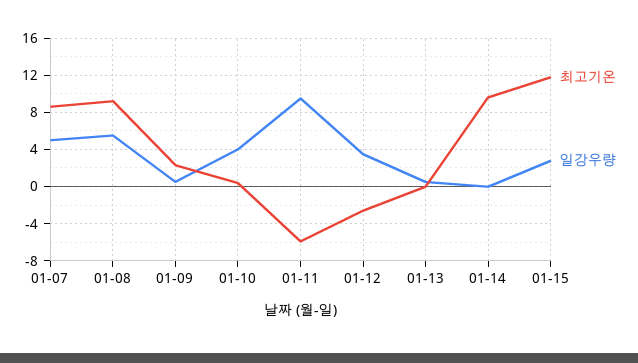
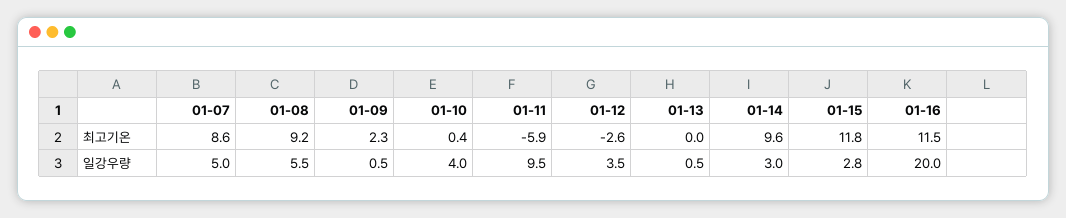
일강우량, 01-14: 0 -> 3
최고기온, 01-16: none -> 11.5
일강우량, 01-16: none -> 20

